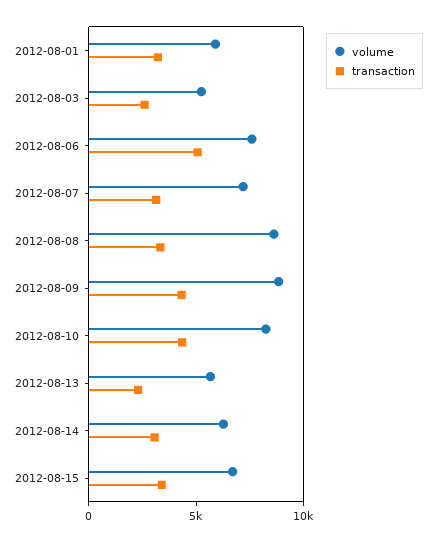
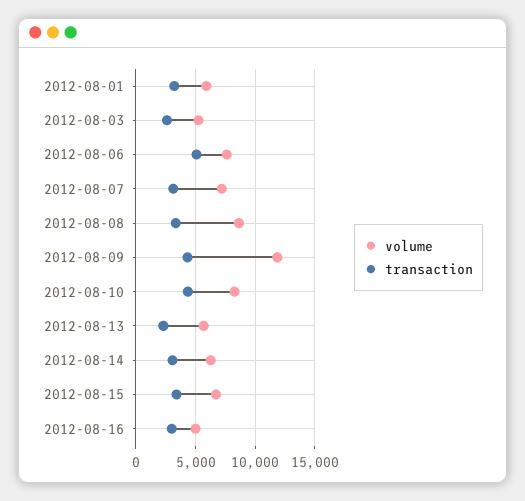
volume, 2012-08-09: 9000 -> 12000
volume, 2012-08-16: none -> 5000
transaction, 2012-08-16: none -> 3000

